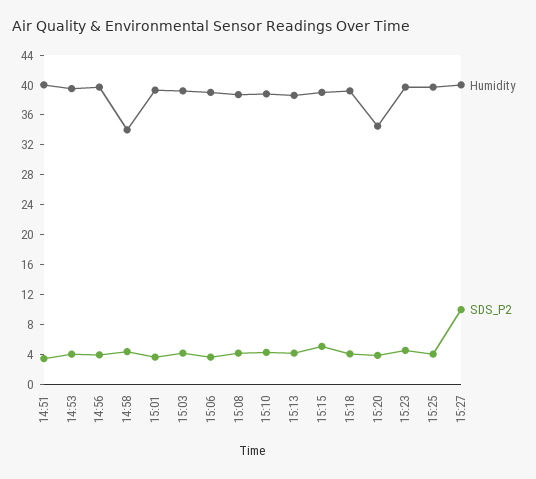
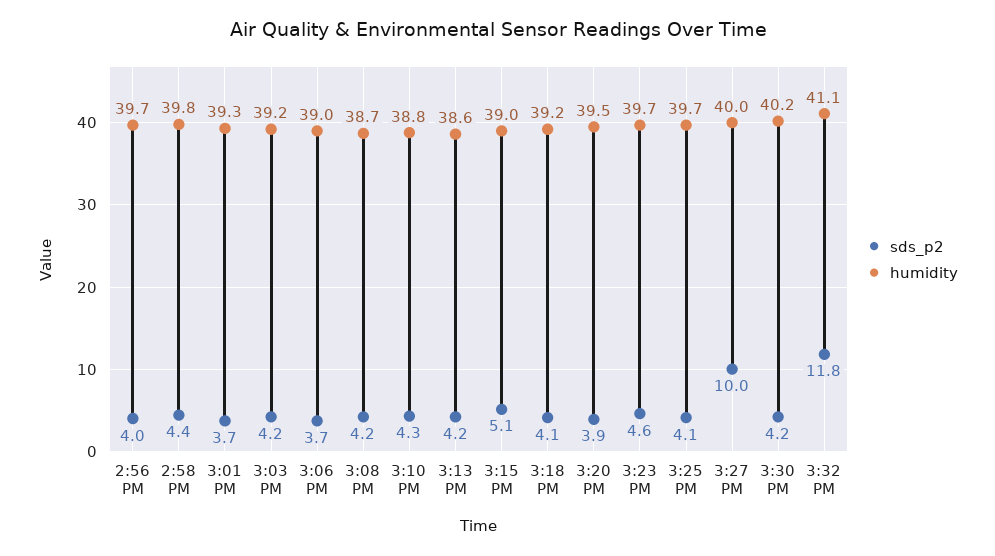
Humidity, 14:51: 40 -> none
SDS_P2, 14:51: 4 -> none
Humidity, 14:53: 40 -> none
SDS_P2, 14:53: 4 -> none
Humidity, 14:58: 34 -> 39.8
Humidity, 15:20: 34 -> 39.5
SDS_P2, 3:30 PM: none -> 4.2
Humidity, 3:30 PM: none -> 40.2
SDS_P2, 3:32 PM: none -> 11.8
Humidity, 3:32 PM: none -> 41.1

